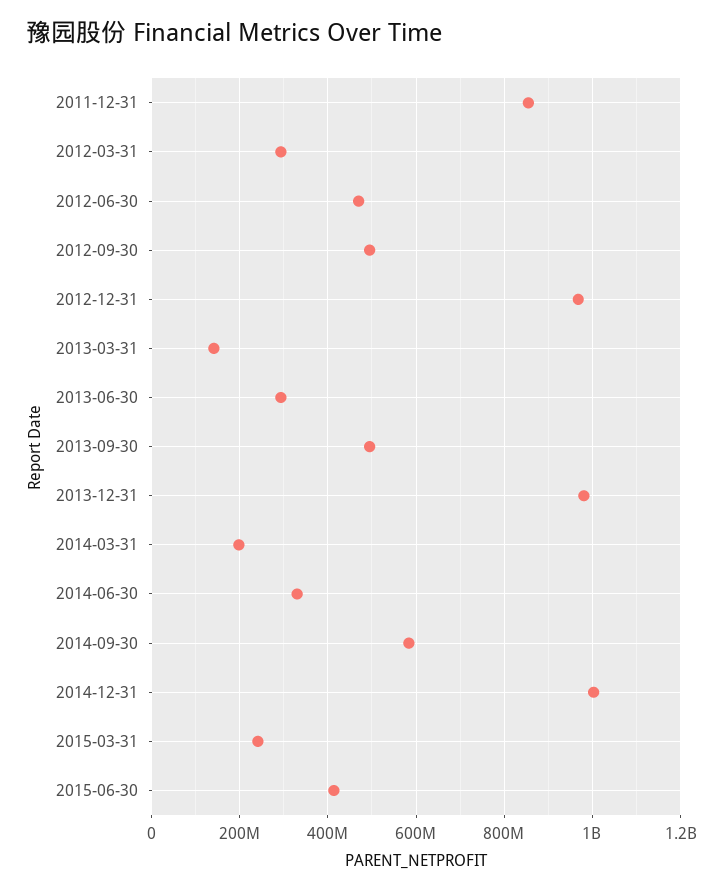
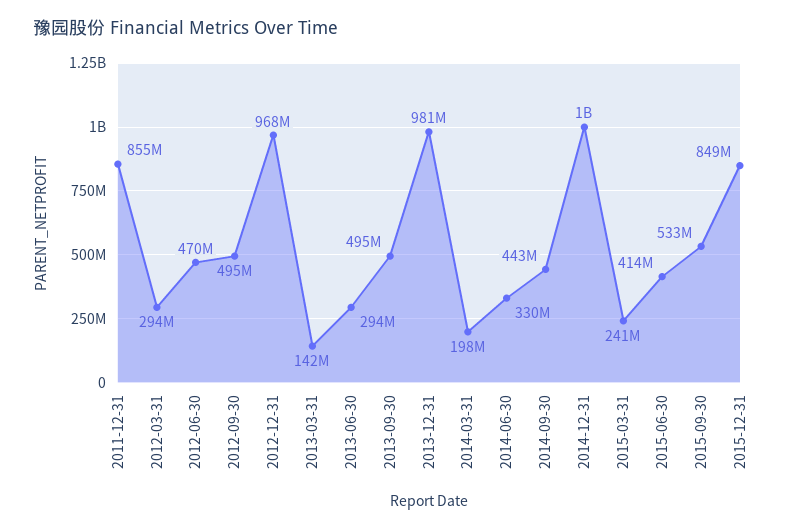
2014-09-30: 580000000 -> 443000000
2015-09-30: none -> 533000000
2015-12-31: none -> 849000000

